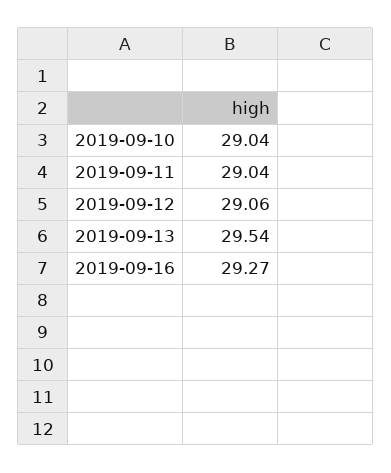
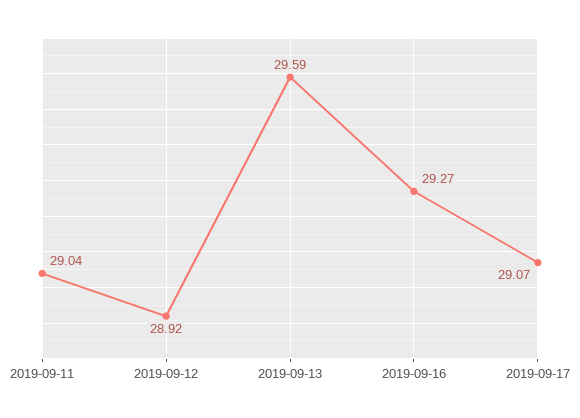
2019-09-10: 29.04 -> none
2019-09-12: 29.06 -> 28.92
2019-09-13: 29.54 -> 29.59
2019-09-17: none -> 29.07

